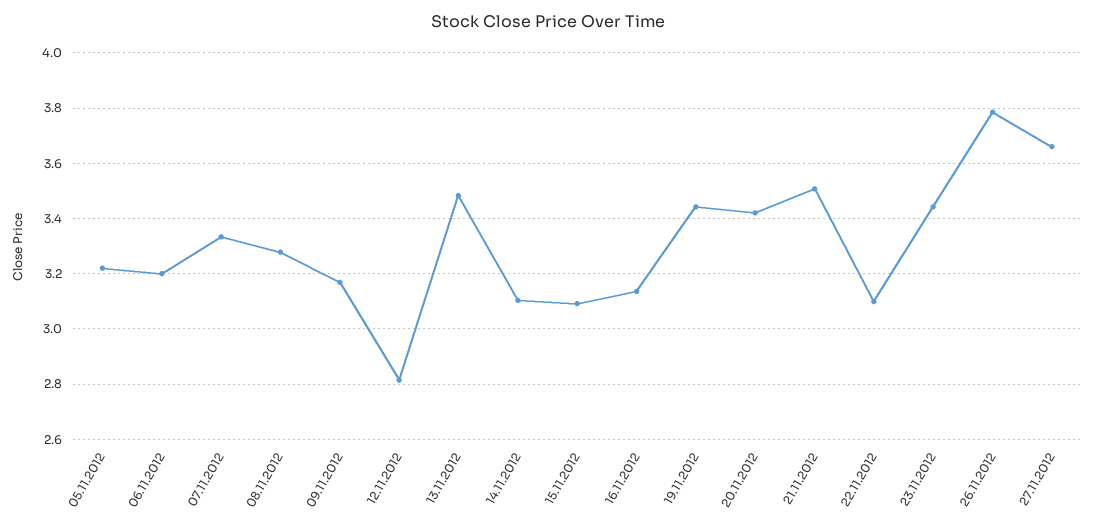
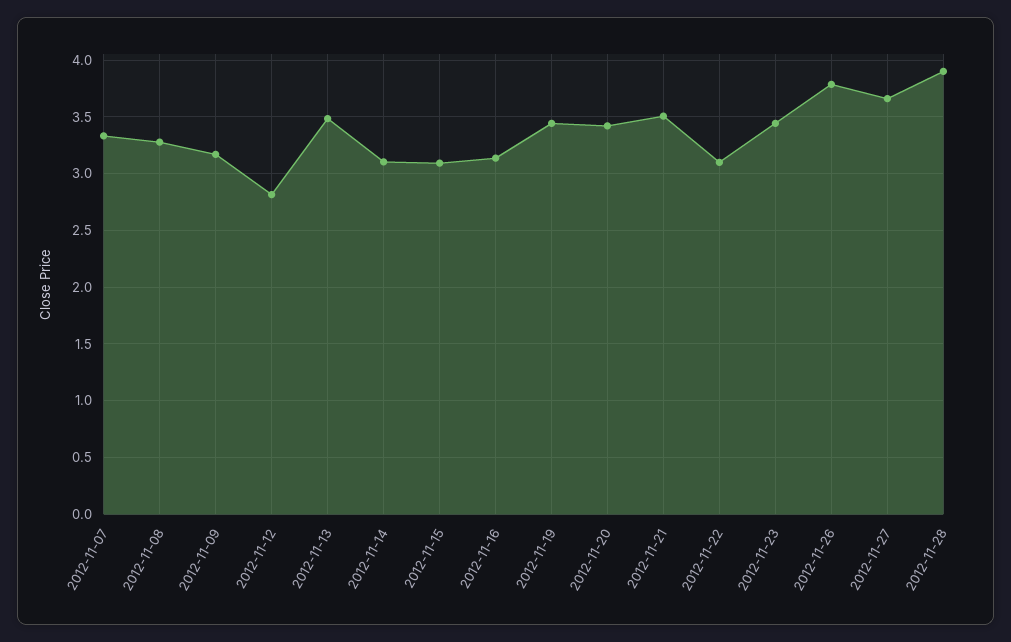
05.11.2012: 3.225 -> none
06.11.2012: 3.2 -> none
2012-11-28: none -> 3.9

